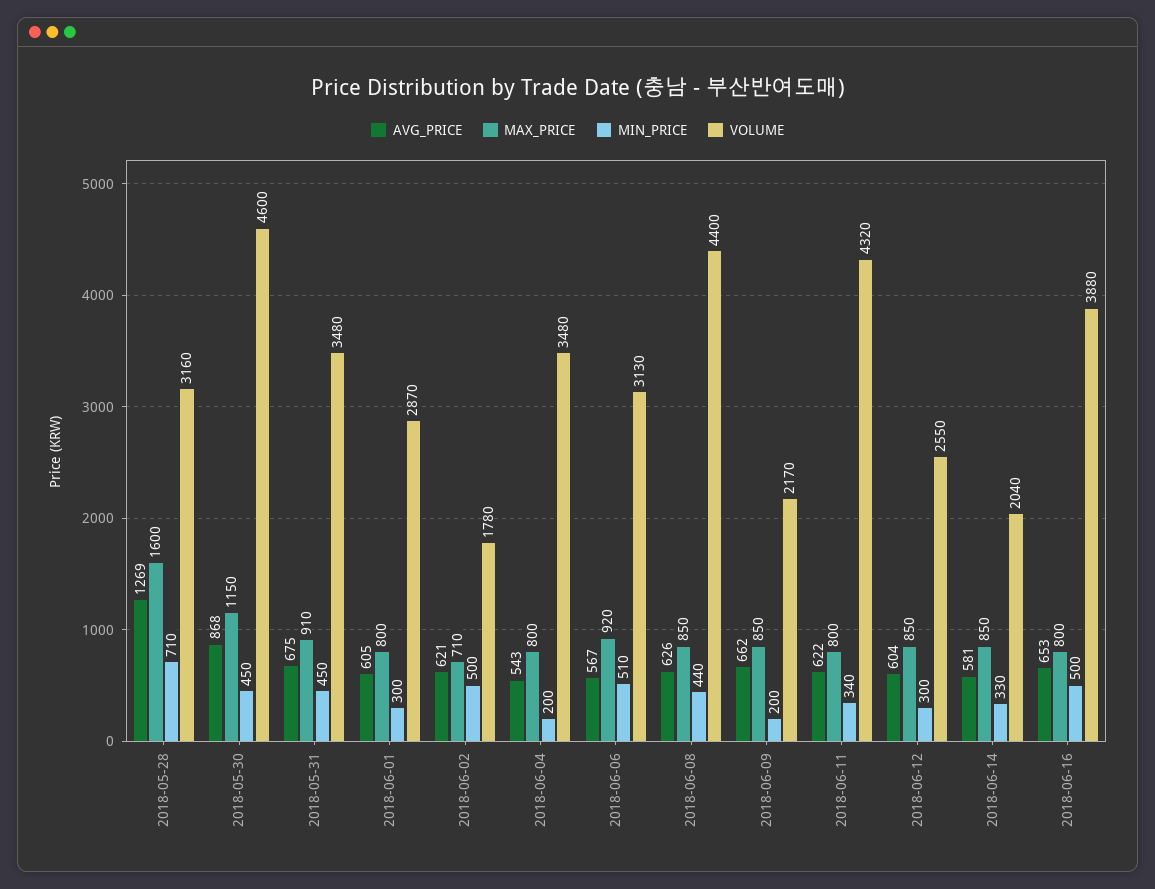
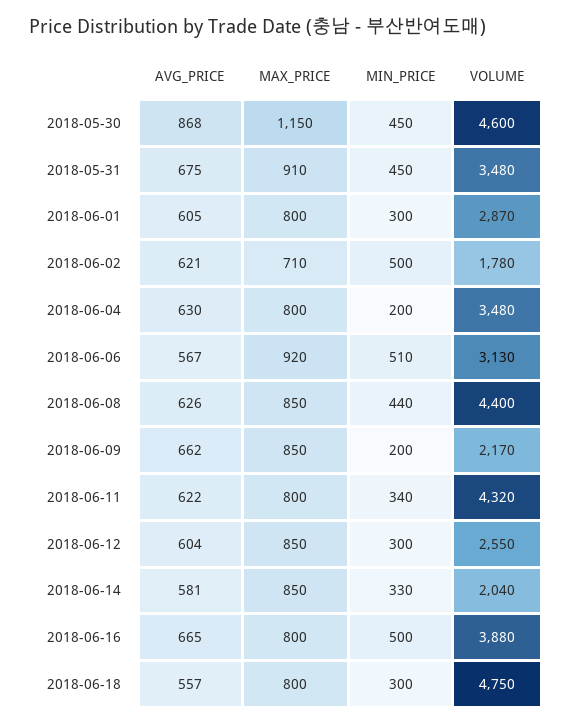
AVG_PRICE, 2018-05-28: 1269 -> none
MAX_PRICE, 2018-05-28: 1600 -> none
MIN_PRICE, 2018-05-28: 710 -> none
VOLUME, 2018-05-28: 3160 -> none
AVG_PRICE, 2018-06-04: 543 -> 630
AVG_PRICE, 2018-06-16: 653 -> 665
AVG_PRICE, 2018-06-18: none -> 557
MAX_PRICE, 2018-06-18: none -> 800
MIN_PRICE, 2018-06-18: none -> 300
VOLUME, 2018-06-18: none -> 4750

